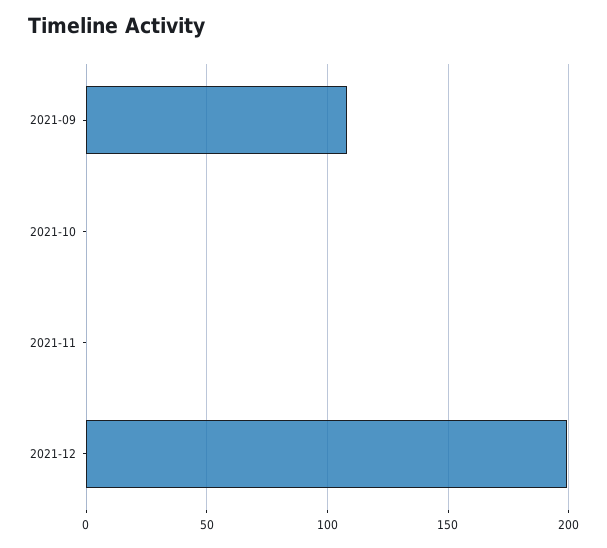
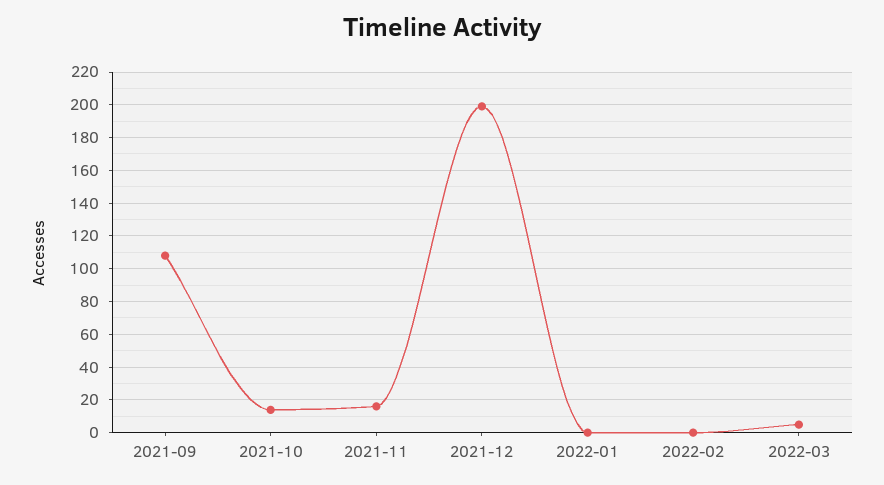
2021-10: 0 -> 15
2021-11: 0 -> 15
2022-01: none -> 0
2022-02: none -> 0
2022-03: none -> 5

